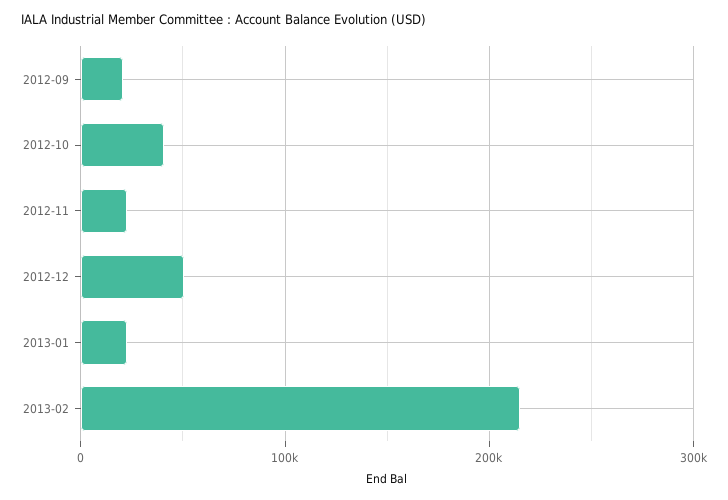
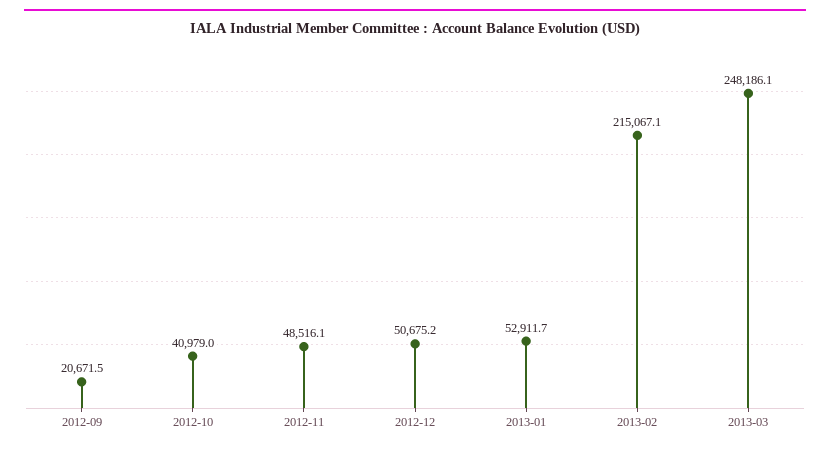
2012-11: 20000 -> 48516.1
2013-01: 20000 -> 52911.7
2013-03: none -> 248186.1

